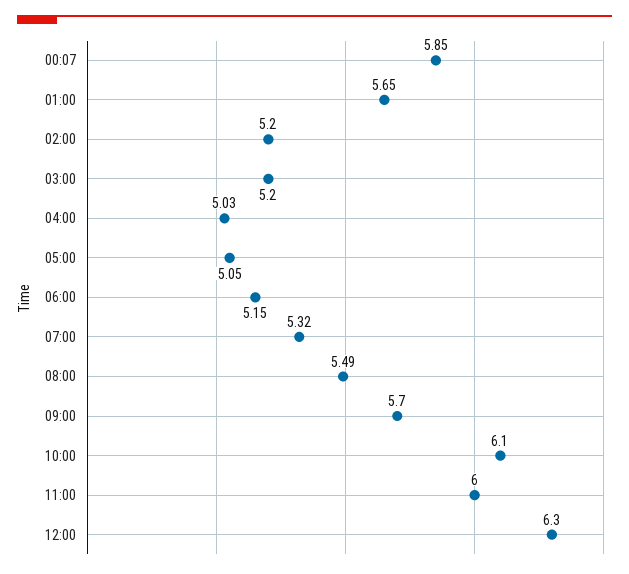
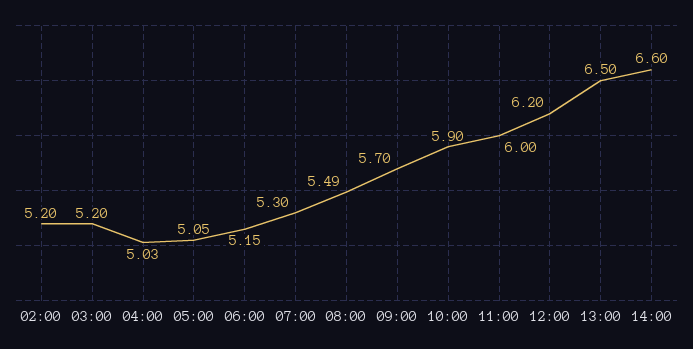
00:07: 5.85 -> none
01:00: 5.65 -> none
07:00: 5.32 -> 5.3
10:00: 6.1 -> 5.9
12:00: 6.3 -> 6.2
13:00: none -> 6.5
14:00: none -> 6.6

